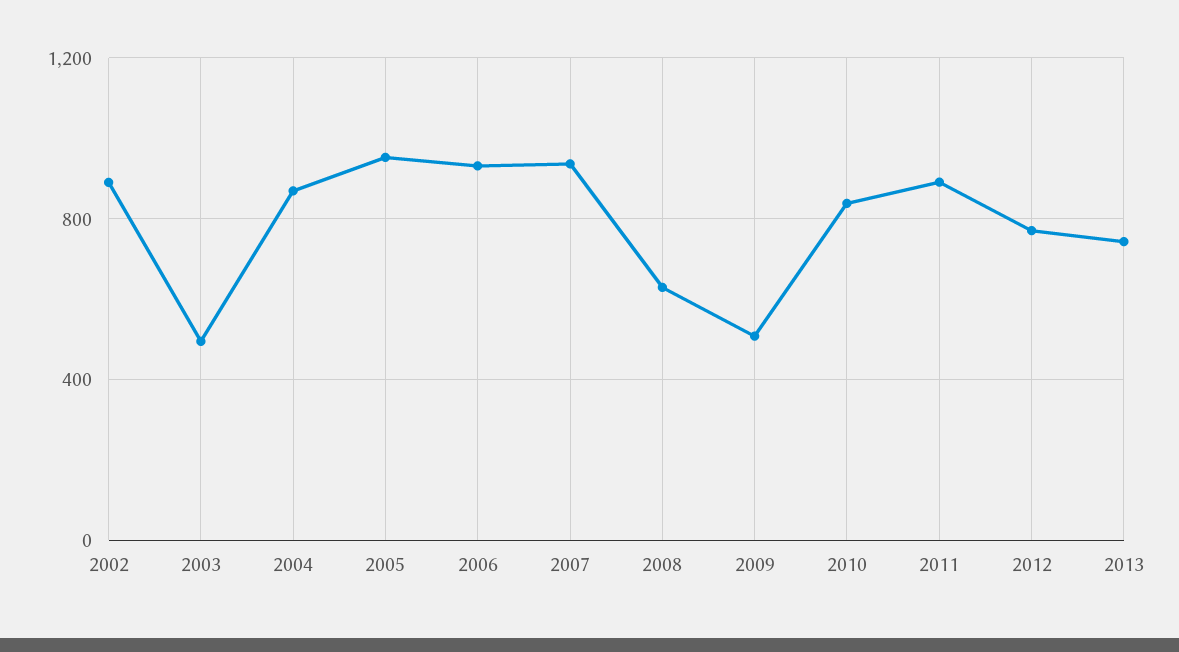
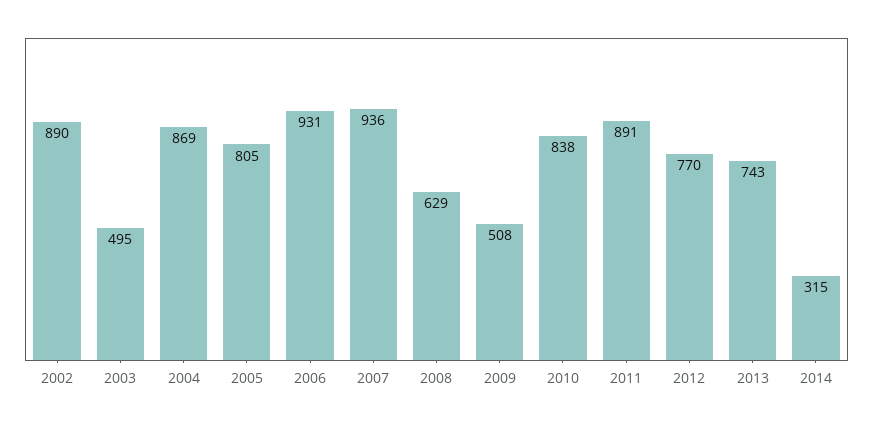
2005: 950 -> 805
2014: none -> 315

